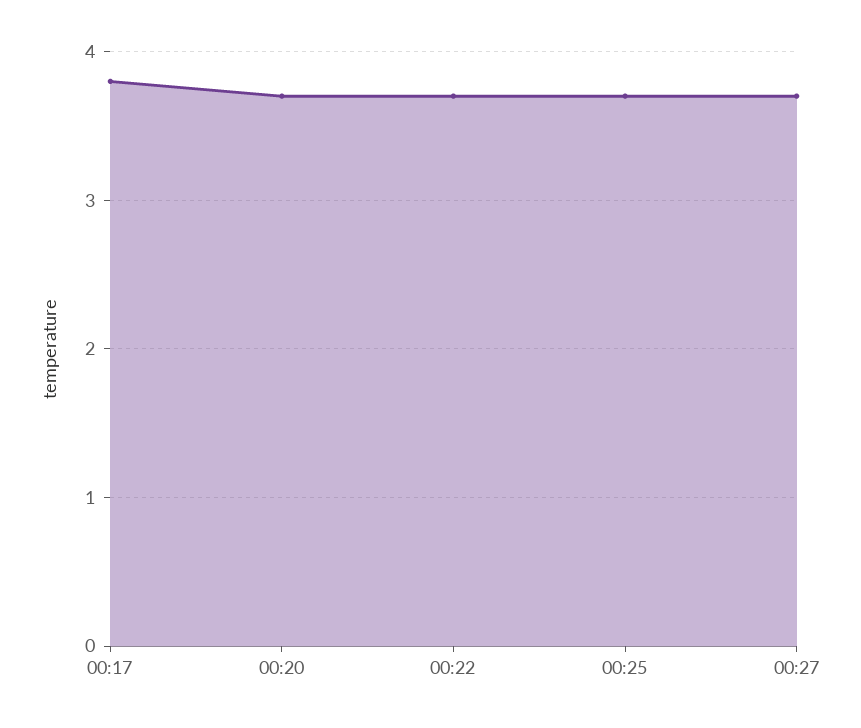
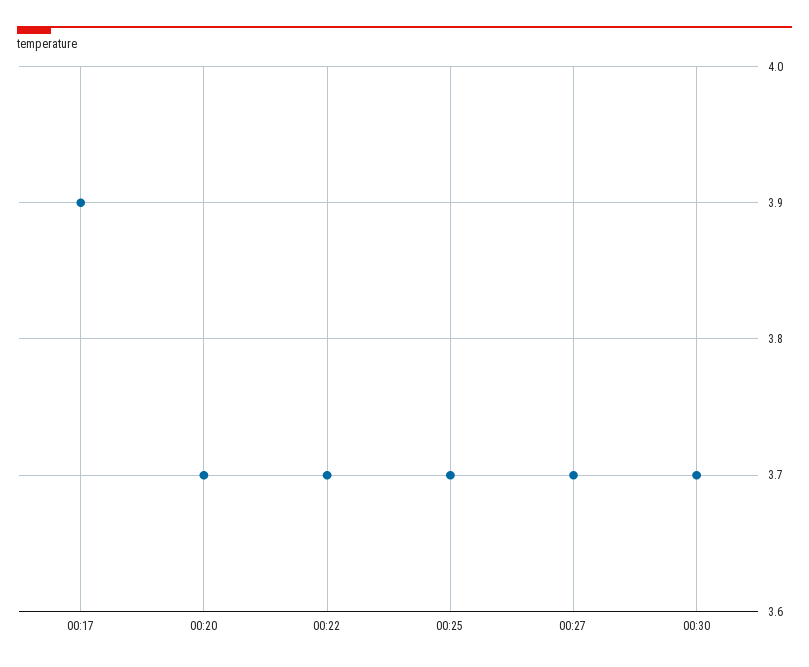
00:17: 3.8 -> 3.9
00:30: none -> 3.7

